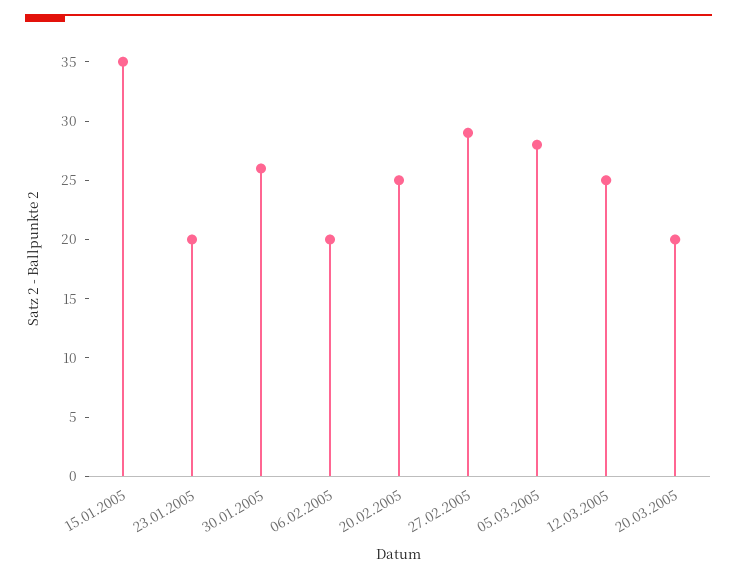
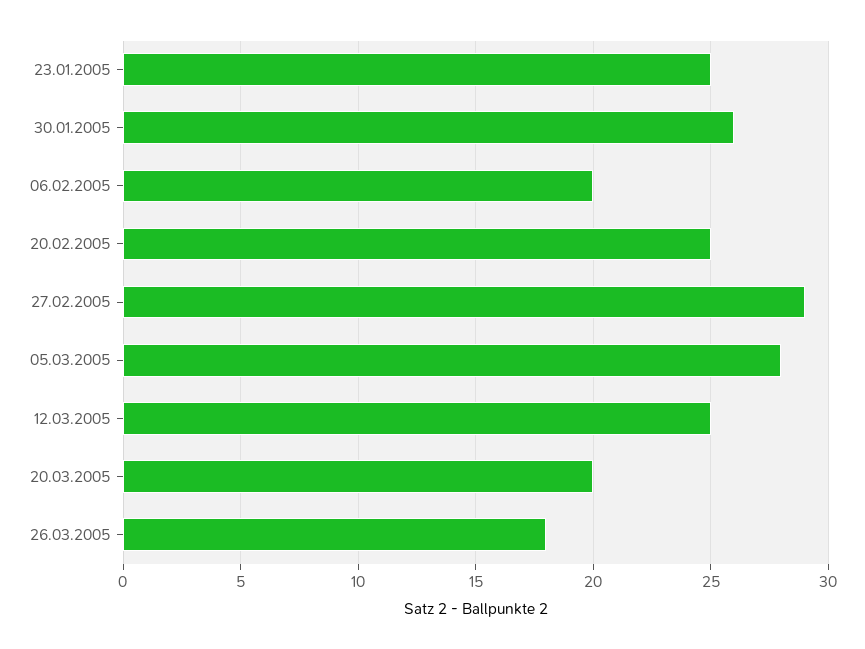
15.01.2005: 35 -> none
23.01.2005: 20 -> 25
26.03.2005: none -> 18

